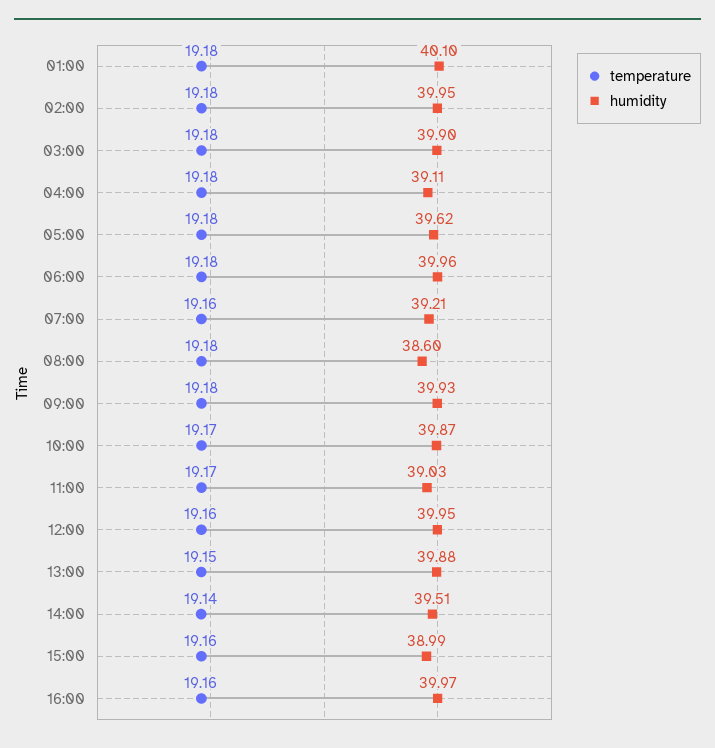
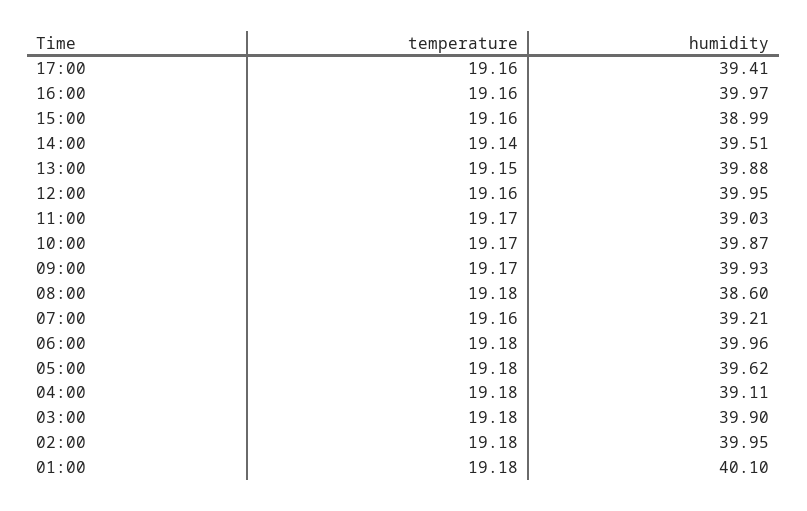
temperature, 09:00: 19.18 -> 19.17
temperature, 17:00: none -> 19.16
humidity, 17:00: none -> 39.41

